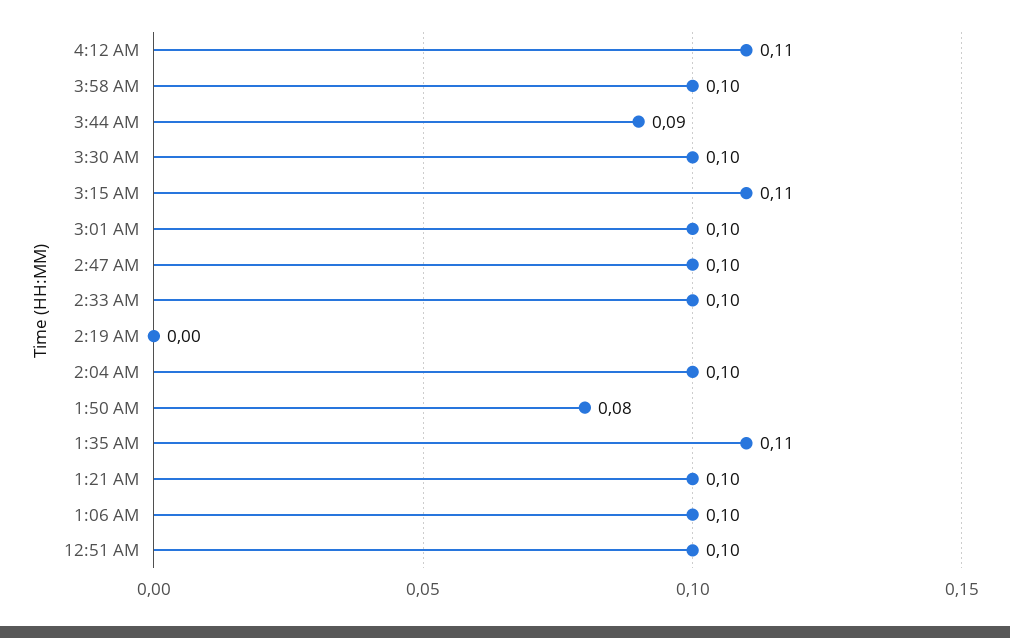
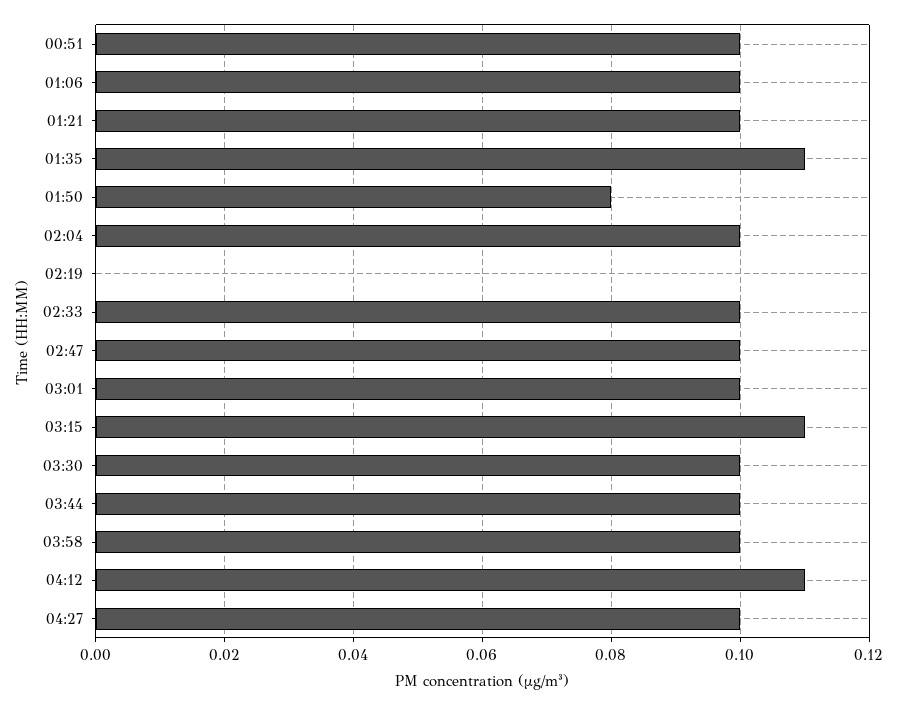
3:44 AM: 0.09 -> 0.1
04:27: none -> 0.1

